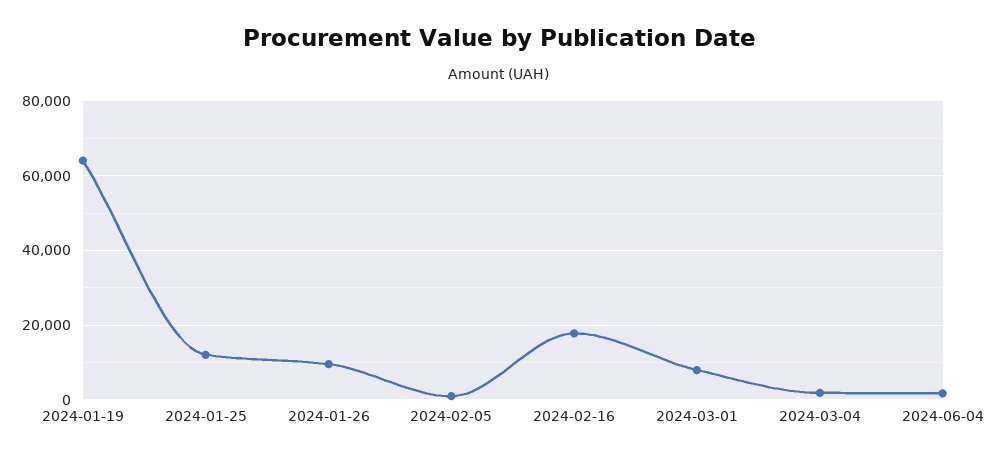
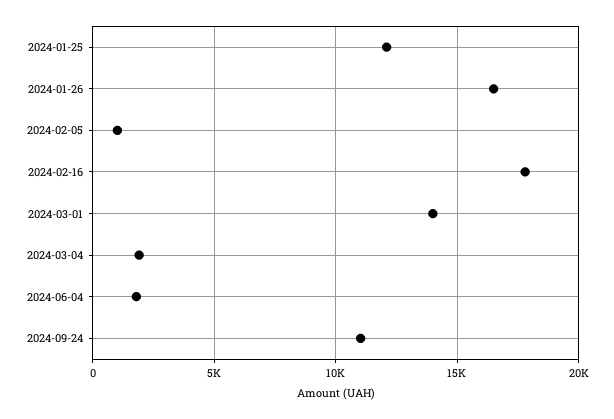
2024-01-19: 64000 -> none
2024-01-26: 10000 -> 16500
2024-03-01: 8000 -> 14000
2024-09-24: none -> 11000

